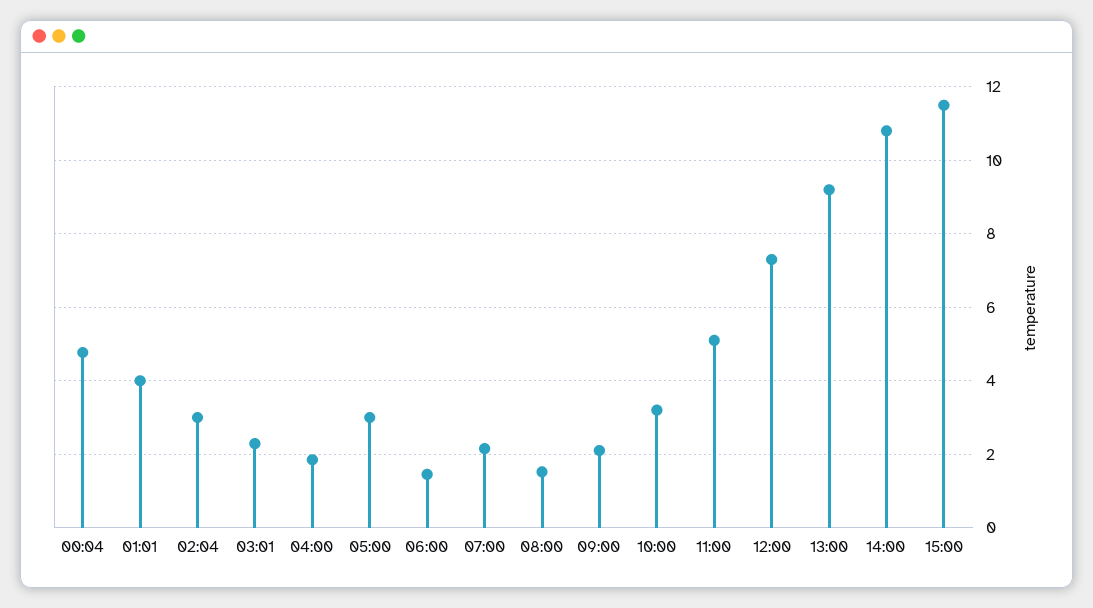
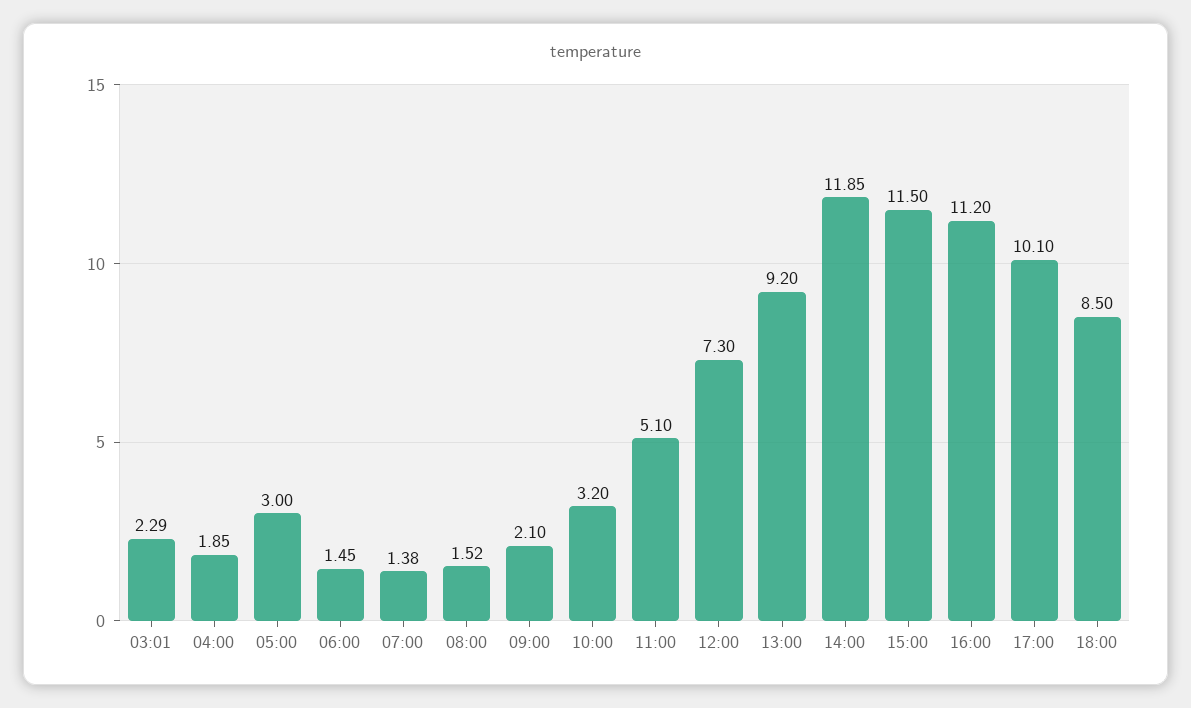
00:04: 4.8 -> none
01:01: 4 -> none
02:04: 3 -> none
07:00: 2.2 -> 1.38
14:00: 10.8 -> 11.85
16:00: none -> 11.2
17:00: none -> 10.1
18:00: none -> 8.5

